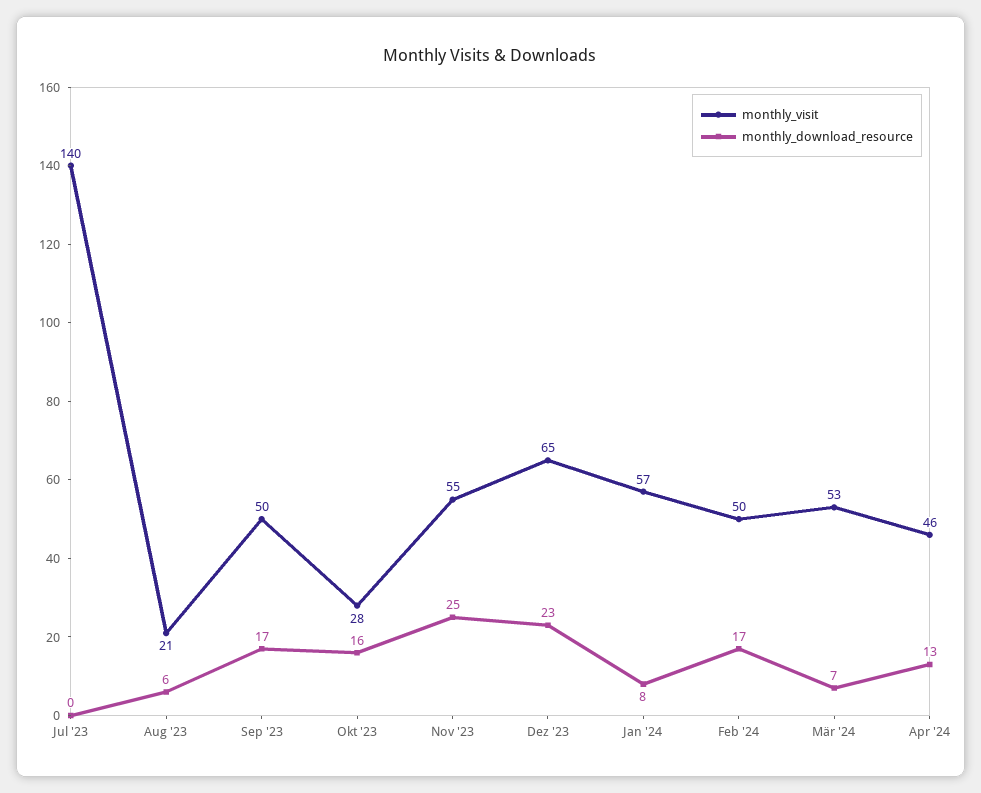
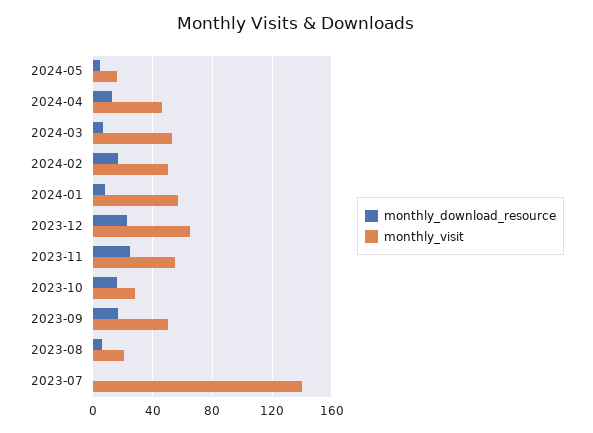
monthly_download_resource, 2024-05: none -> 5
monthly_visit, 2024-05: none -> 15

